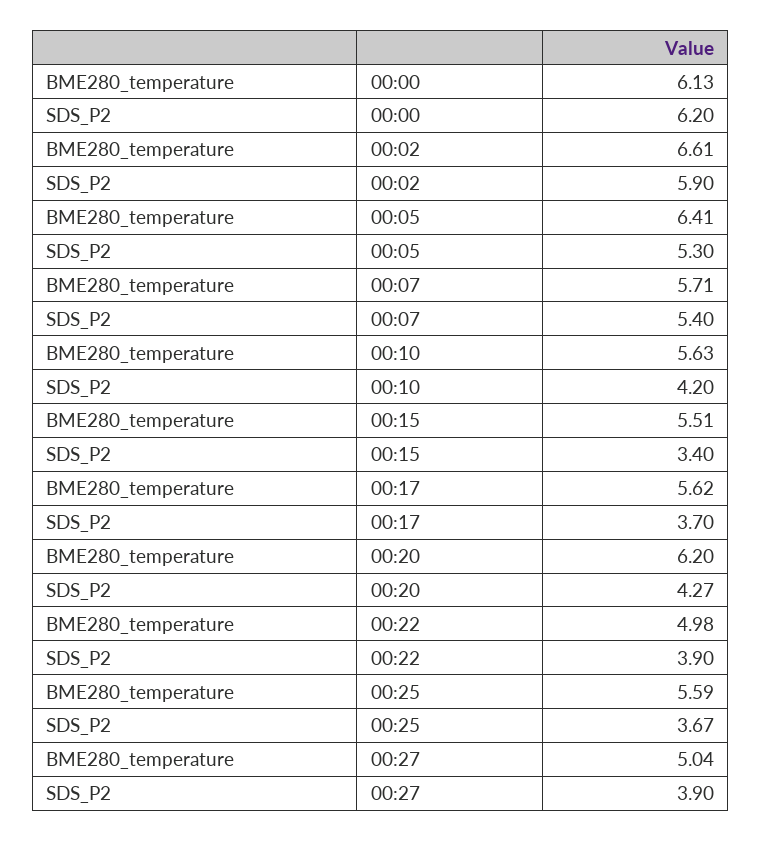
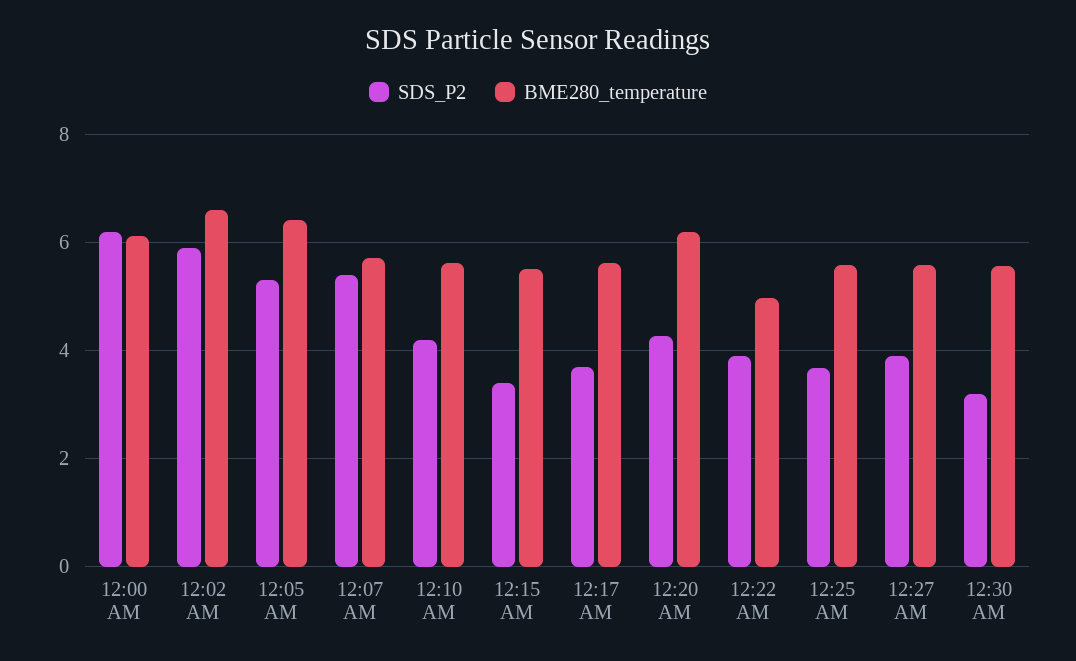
BME280_temperature, 00:27: 5.04 -> 5.6
SDS_P2, 12:30 AM: none -> 3.2
BME280_temperature, 12:30 AM: none -> 5.6

